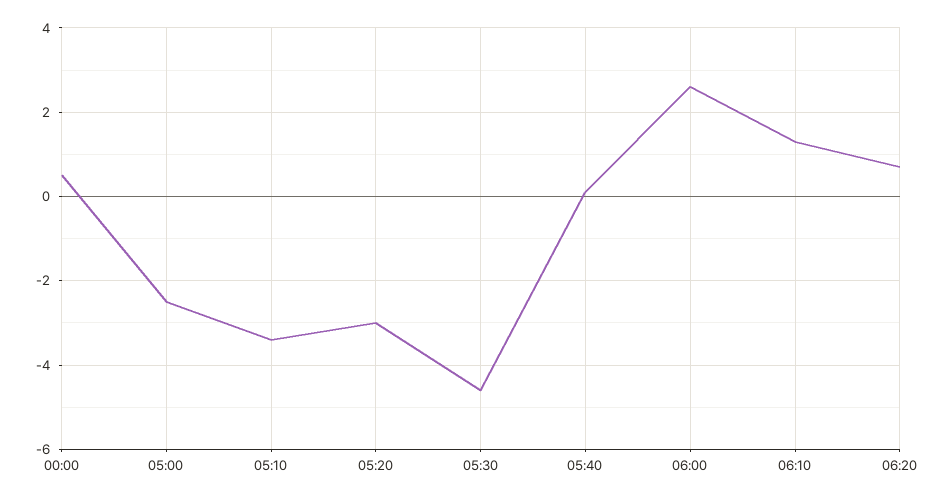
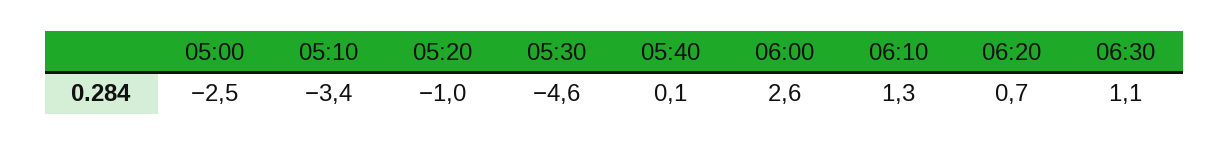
00:00: 0.5 -> none
05:20: -3 -> -1
06:30: none -> 1.1

